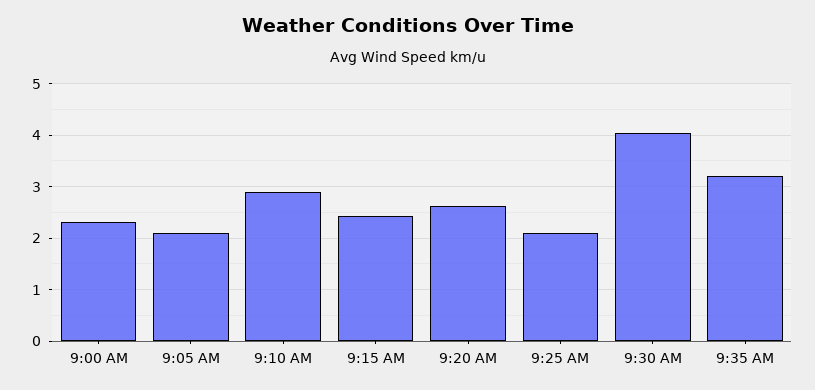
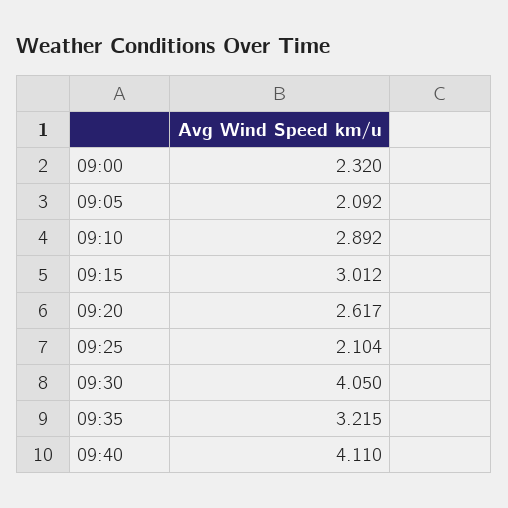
9:15 AM: 2.4 -> 3.012
09:40: none -> 4.11

